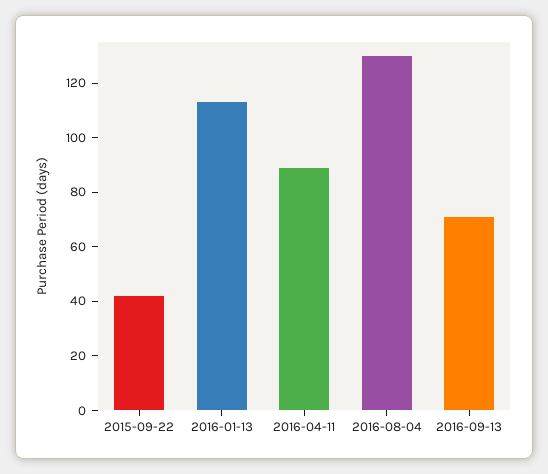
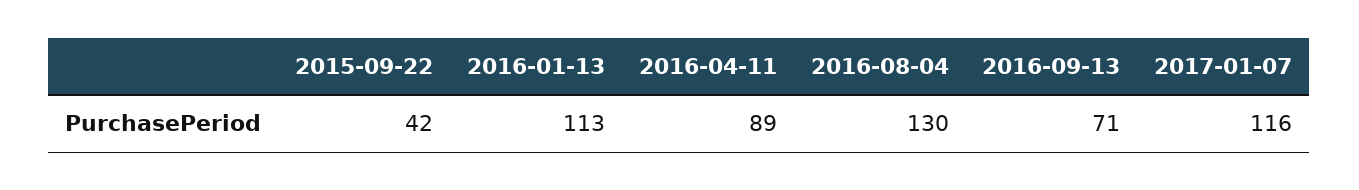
2017-01-07: none -> 116

